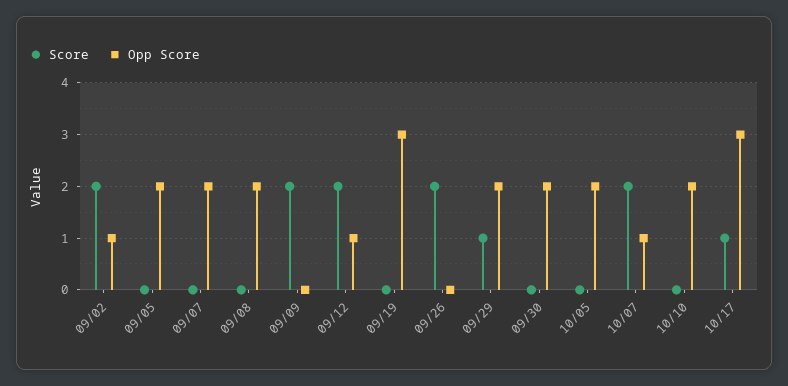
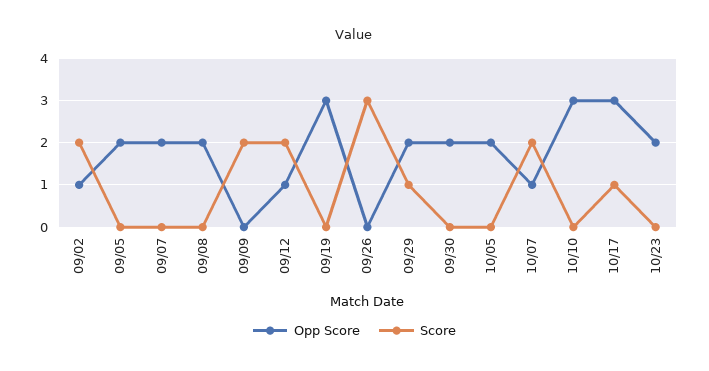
Score, 09/26: 2 -> 3
Opp Score, 10/10: 2 -> 3
Opp Score, 10/23: none -> 2
Score, 10/23: none -> 0

